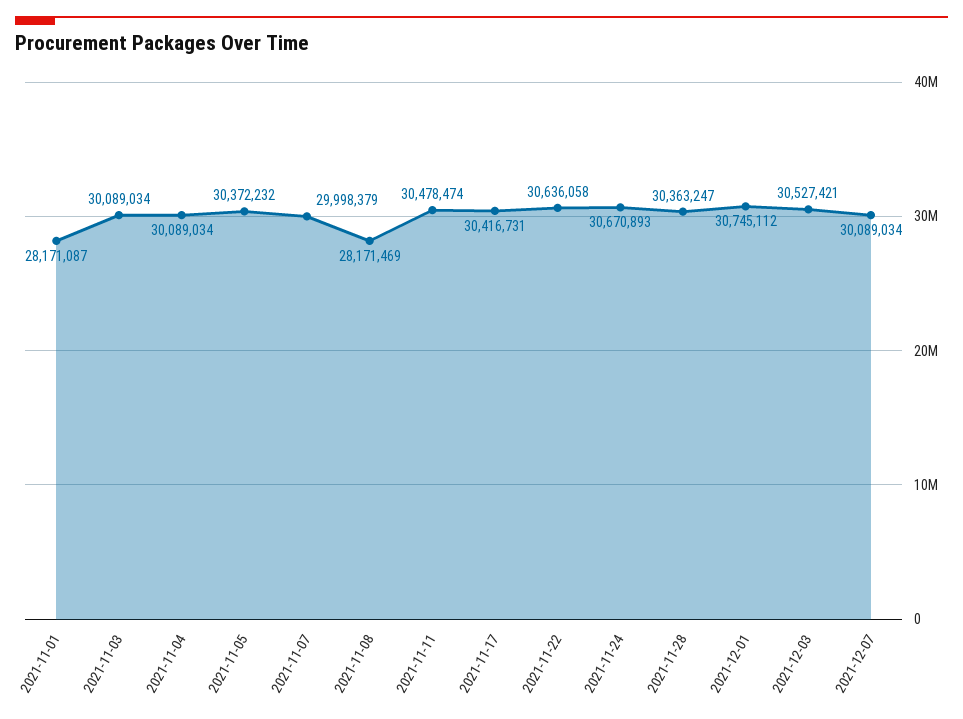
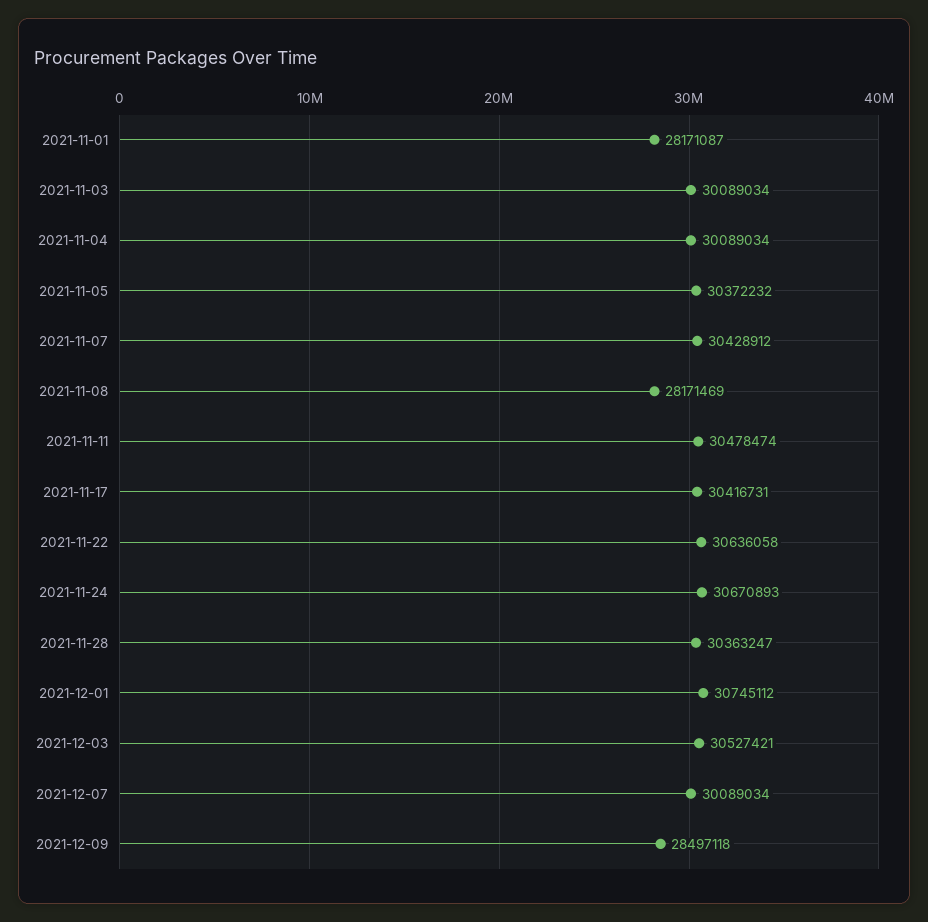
2021-11-07: 29998379 -> 30428912
2021-12-09: none -> 28497118

